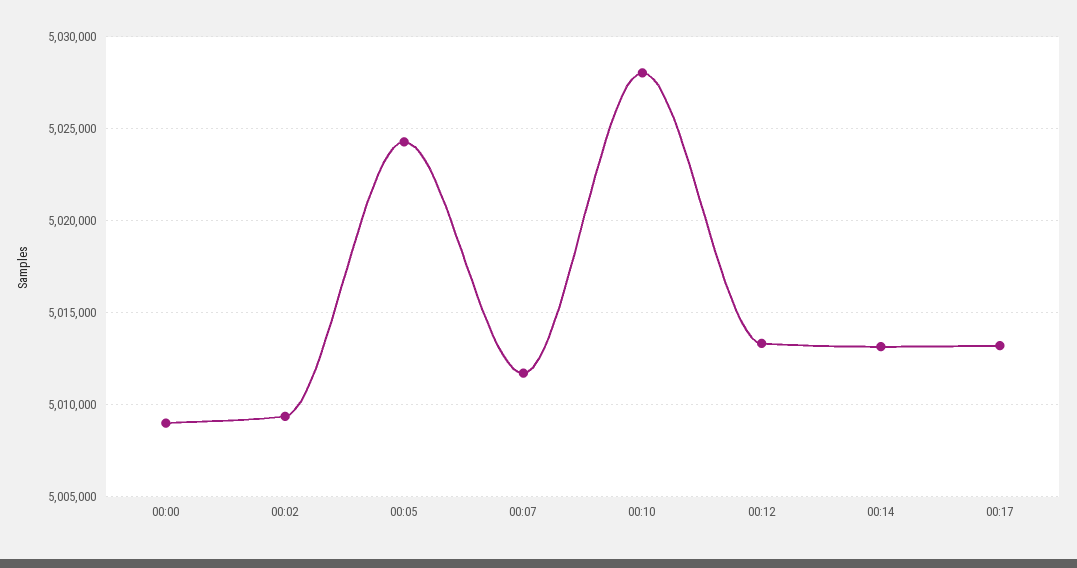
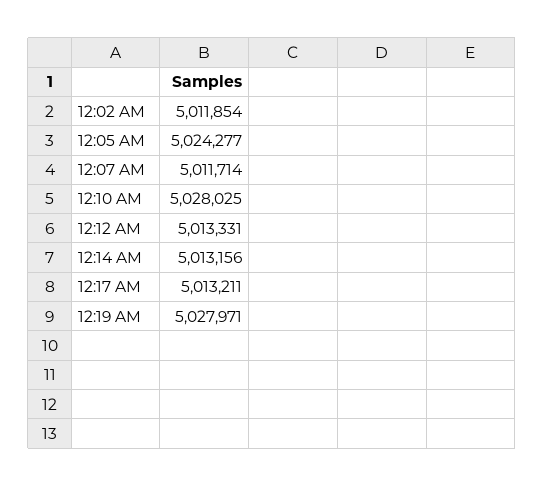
00:00: 5009000 -> none
00:02: 5009500 -> 5011854
12:19 AM: none -> 5027971

